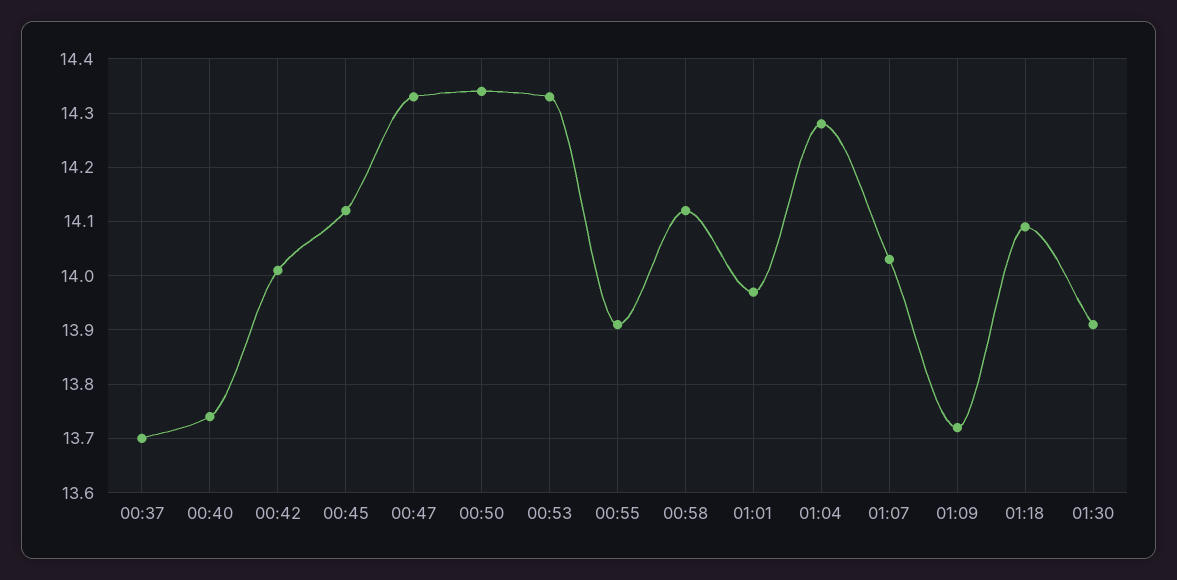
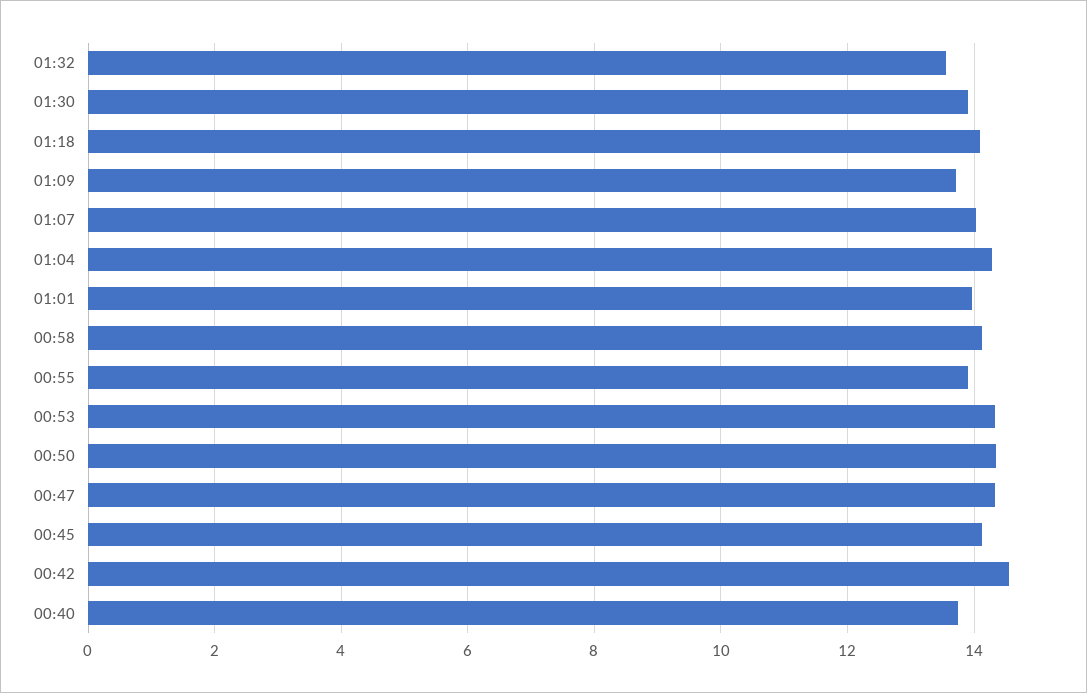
00:37: 13.7 -> none
00:42: 14 -> 14.6
01:32: none -> 13.6

